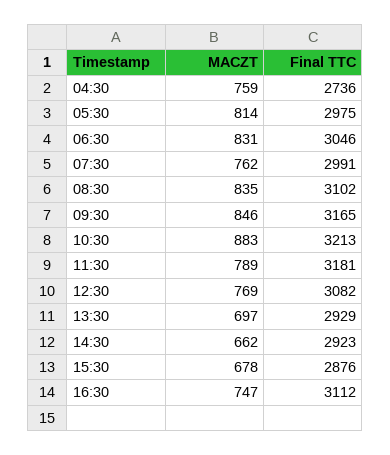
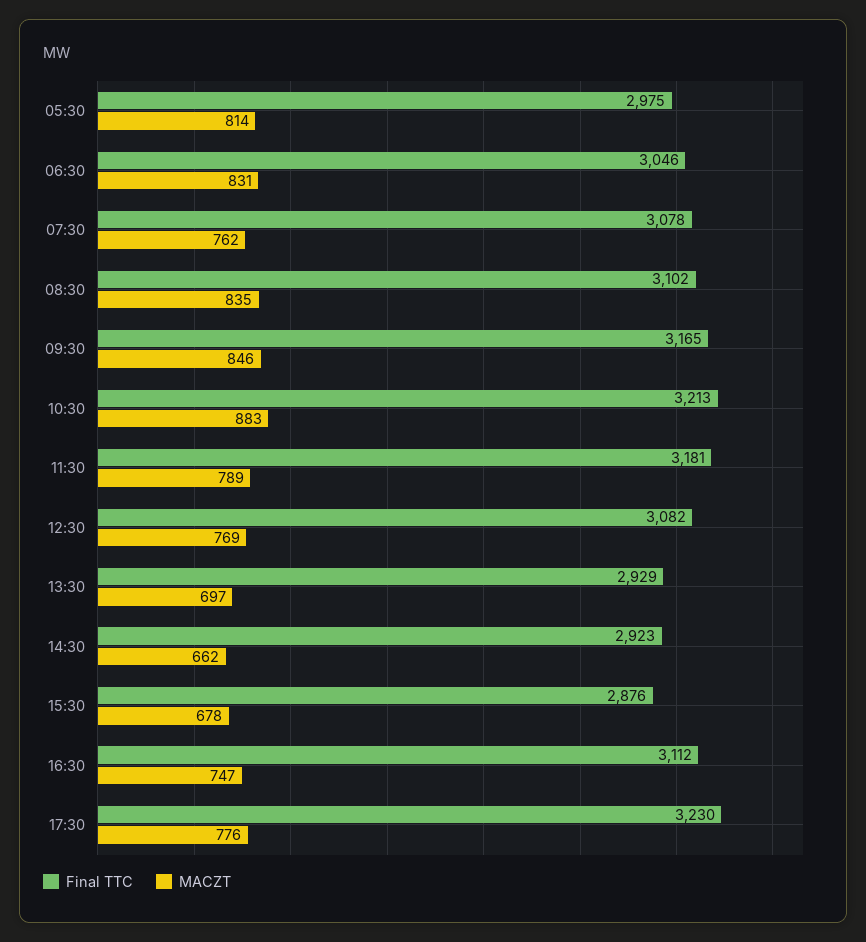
MACZT, 04:30: 759 -> none
Final TTC, 04:30: 2736 -> none
Final TTC, 07:30: 2991 -> 3078
Final TTC, 17:30: none -> 3230
MACZT, 17:30: none -> 776

